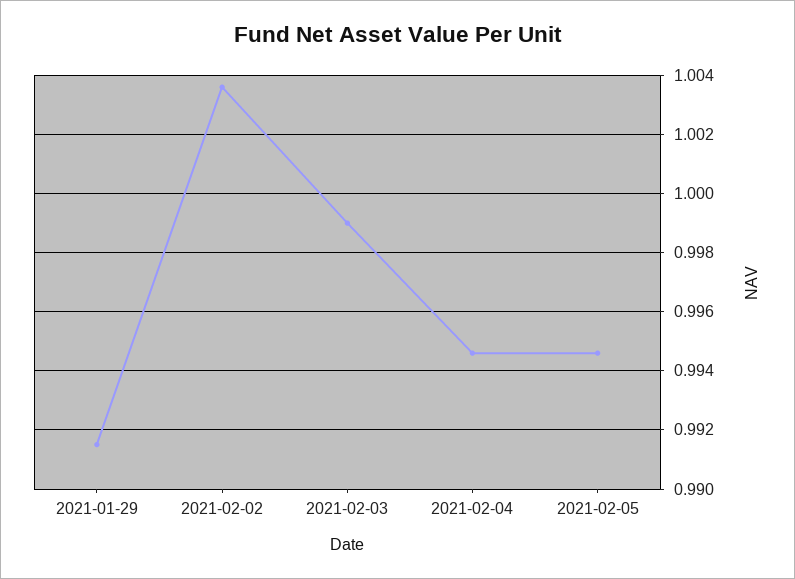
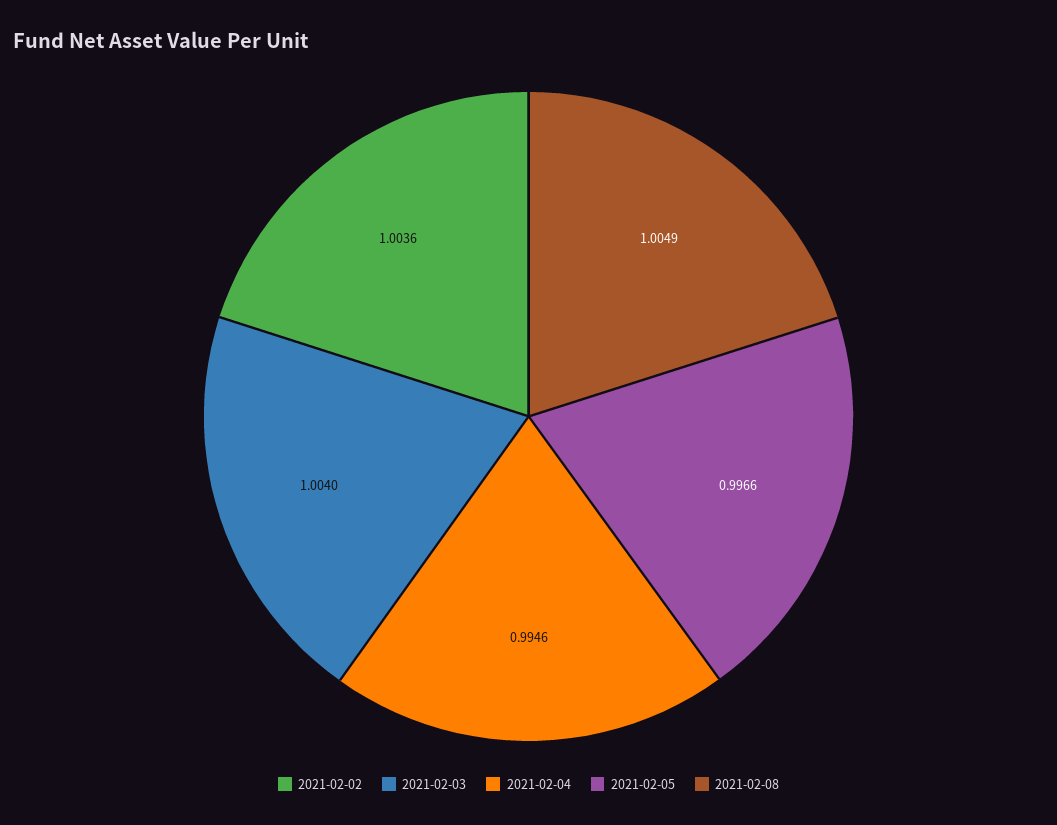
2021-01-29: 0.9915 -> none
2021-02-03: 0.999 -> 1.004
2021-02-05: 0.9945 -> 0.9966
2021-02-08: none -> 1.0049

